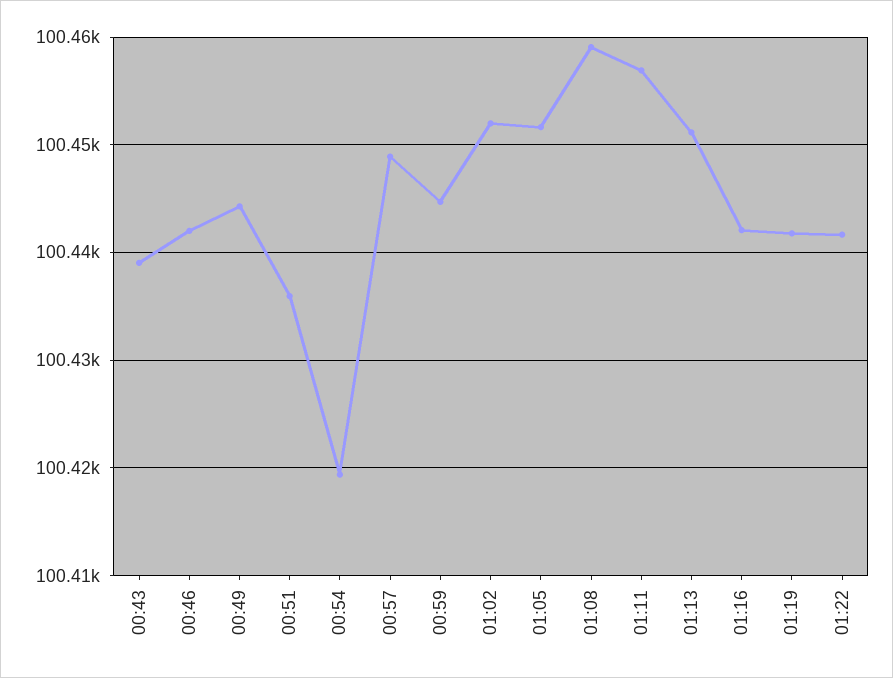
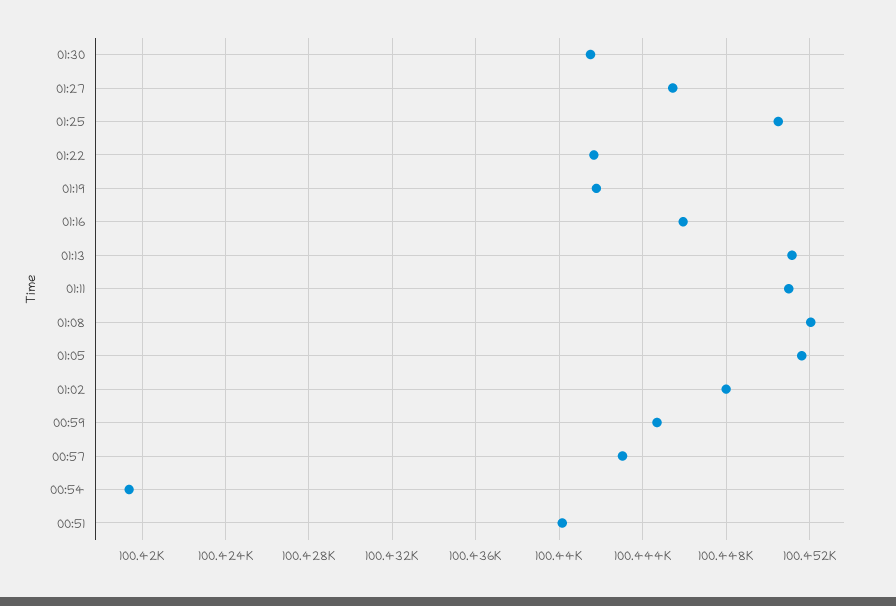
00:43: 100439 -> none
00:46: 100442 -> none
00:49: 100444 -> none
00:51: 100436 -> 100440
00:57: 100449 -> 100443
01:02: 100452 -> 100448
01:08: 100459 -> 100452
01:11: 100457 -> 100451
01:16: 100442 -> 100446
01:30: none -> 100441.5
01:27: none -> 100445.5
01:25: none -> 100450.5

